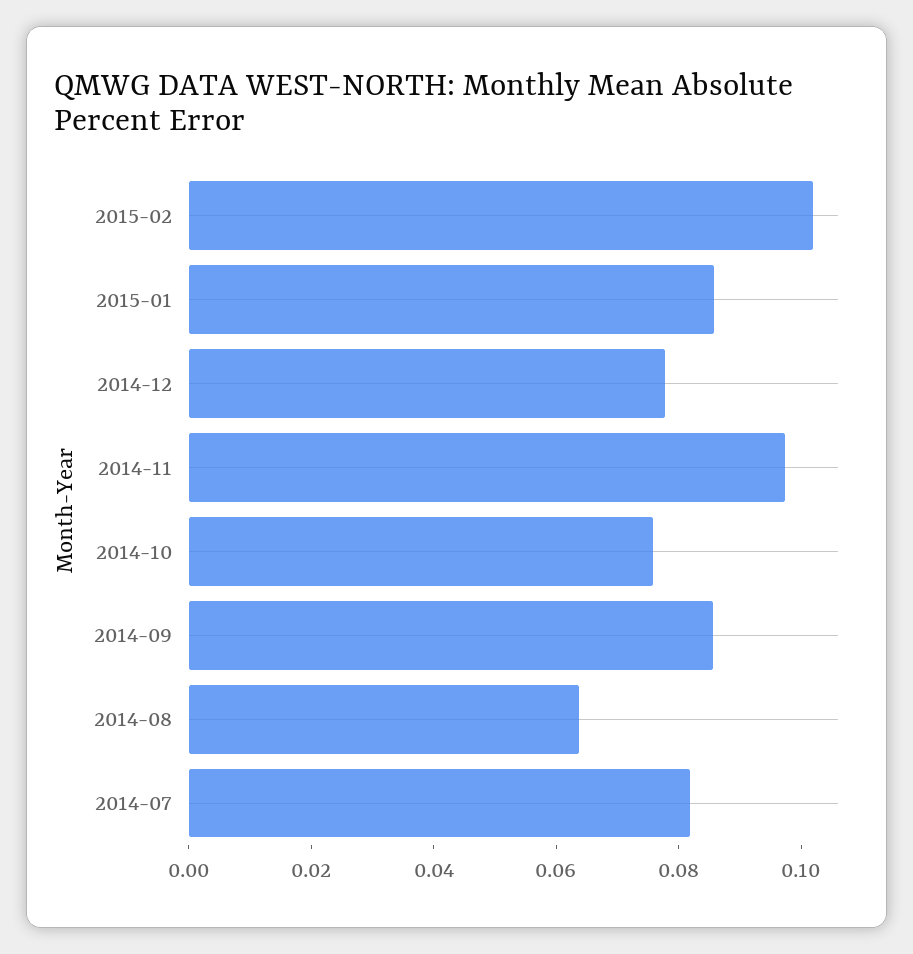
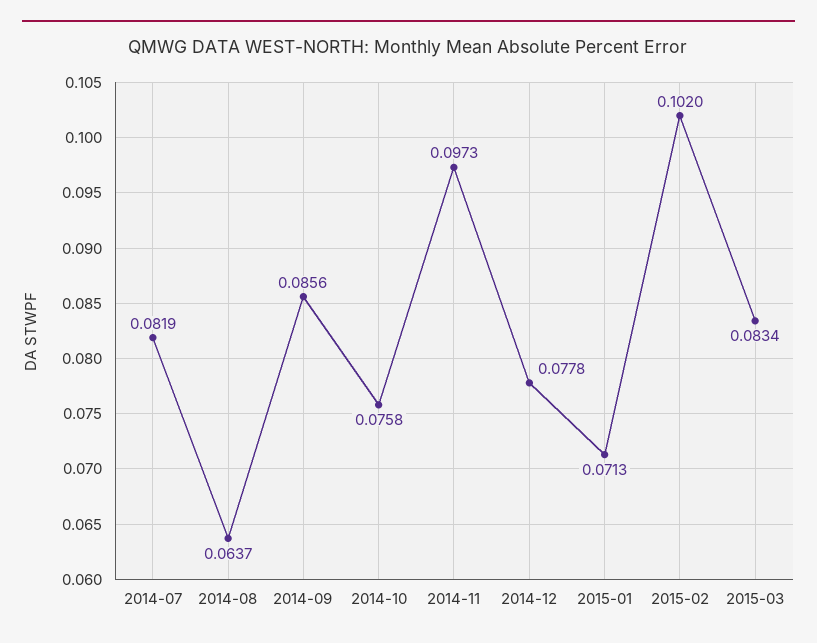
2015-01: 0.085 -> 0.0713
2015-03: none -> 0.0834

